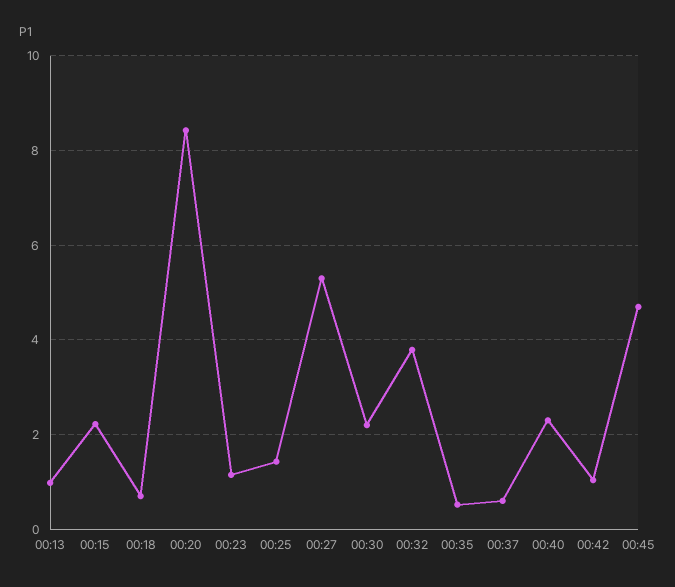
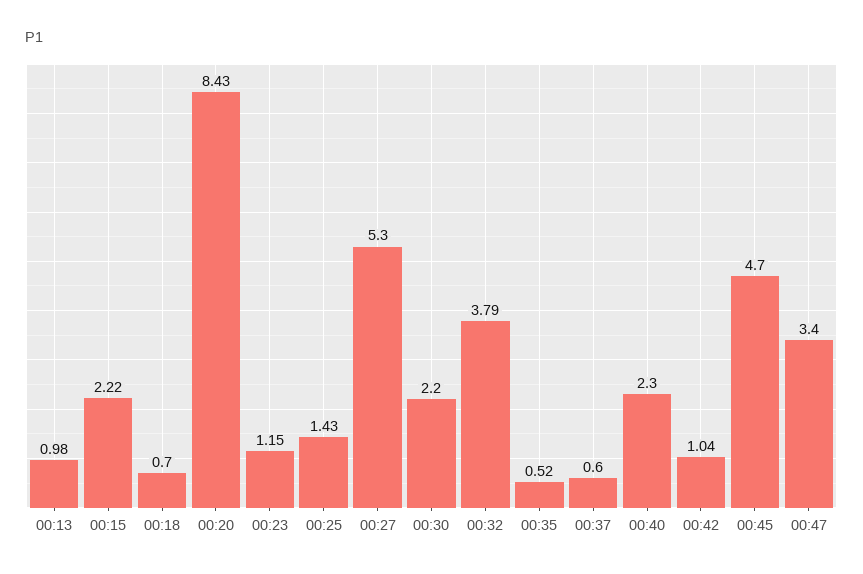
00:47: none -> 3.4

